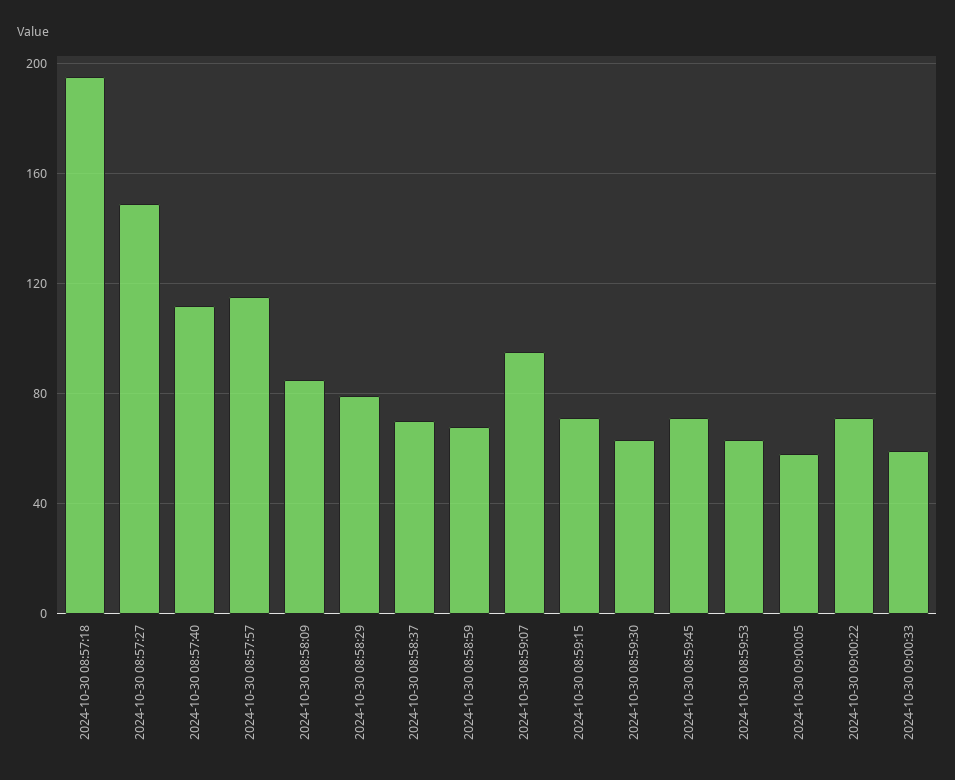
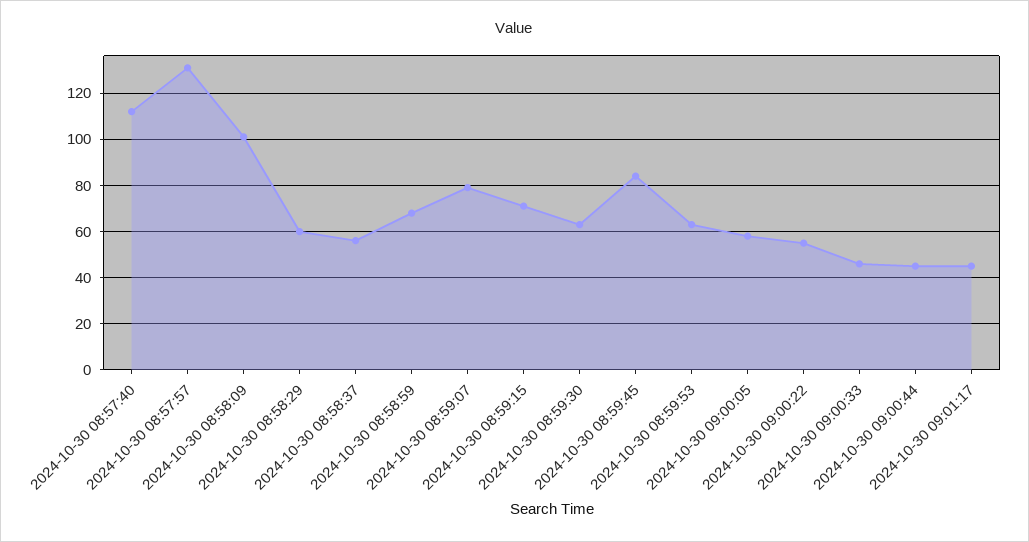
2024-10-30 08:57:18: 195 -> none
2024-10-30 08:57:27: 150 -> none
2024-10-30 08:57:57: 115 -> 130
2024-10-30 08:58:09: 85 -> 100
2024-10-30 08:58:29: 80 -> 60
2024-10-30 08:58:37: 70 -> 55
2024-10-30 08:59:07: 95 -> 80
2024-10-30 08:59:45: 70 -> 85
2024-10-30 09:00:22: 70 -> 55
2024-10-30 09:00:33: 60 -> 45
2024-10-30 09:00:44: none -> 45
2024-10-30 09:01:17: none -> 45

